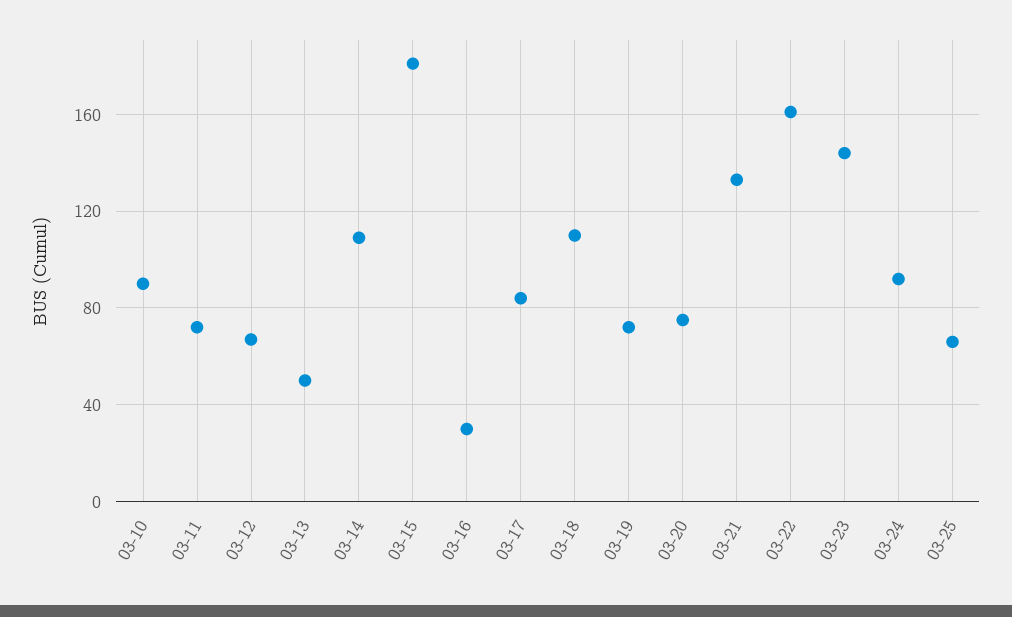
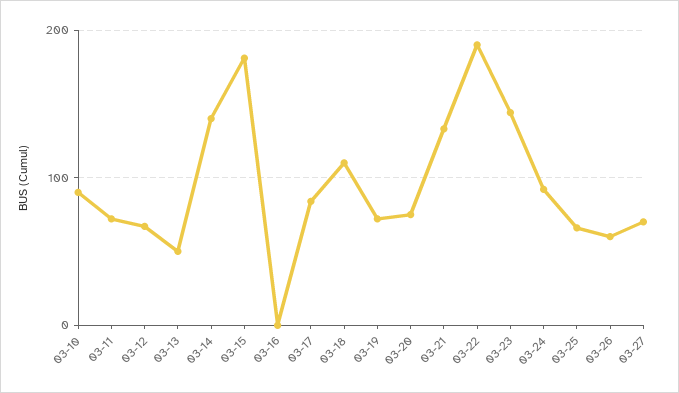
03-14: 110 -> 140
03-16: 30 -> 0
03-22: 160 -> 190
03-26: none -> 60
03-27: none -> 70

